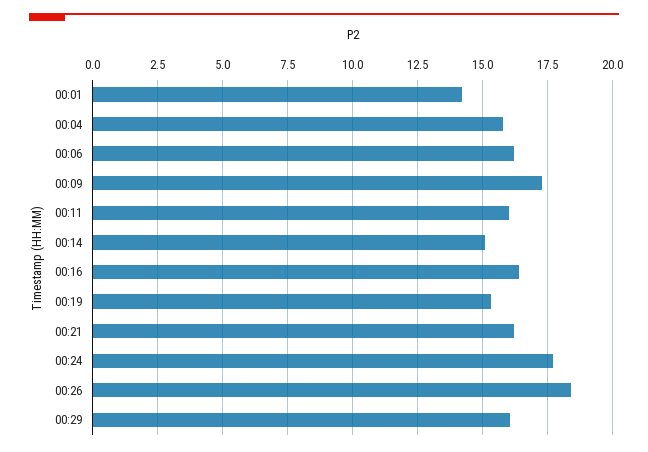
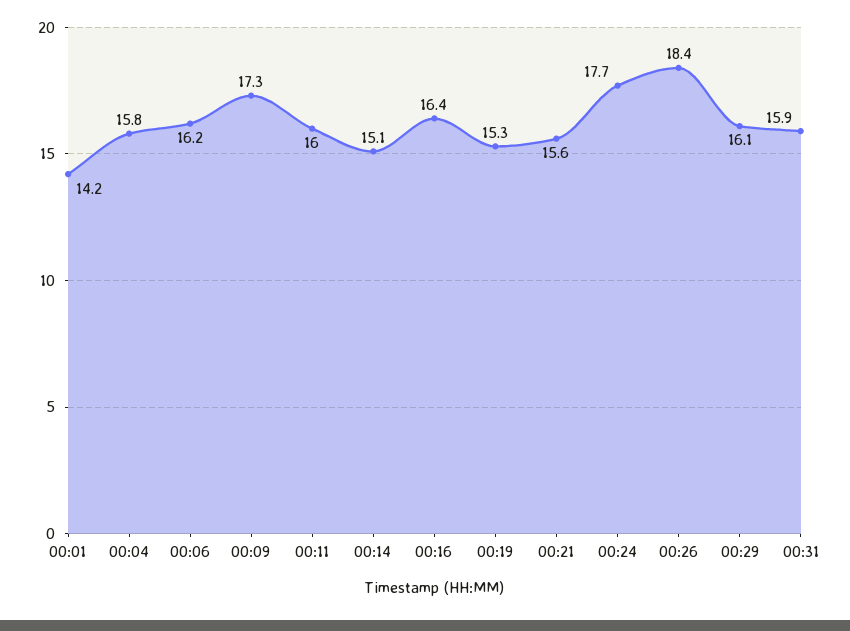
00:21: 16.25 -> 15.6
00:31: none -> 15.9

